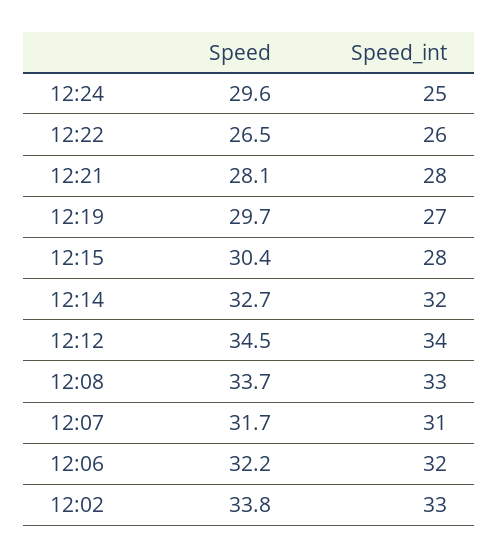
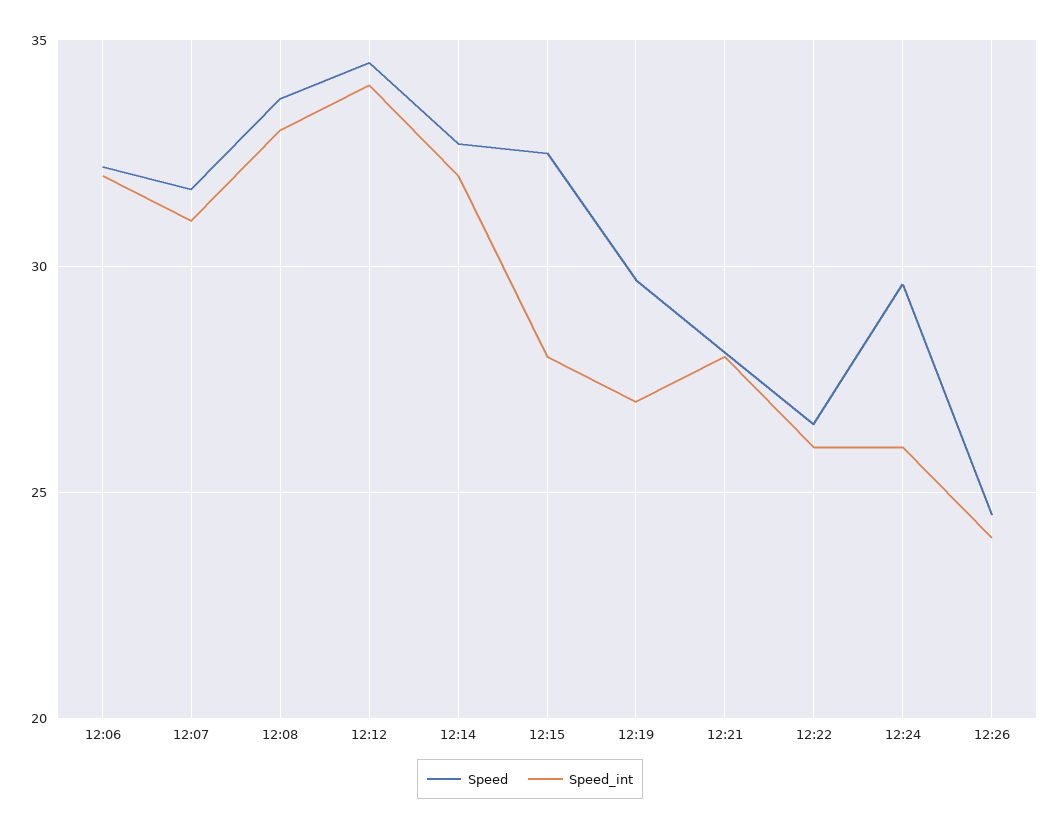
Speed_int, 12:24: 25 -> 26
Speed, 12:15: 30.4 -> 32.5
Speed, 12:02: 33.8 -> none
Speed_int, 12:02: 33 -> none
Speed, 12:26: none -> 24.5
Speed_int, 12:26: none -> 24

